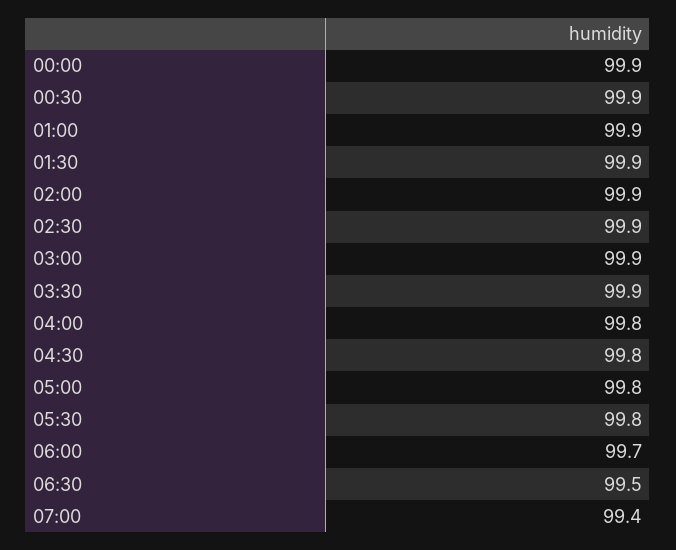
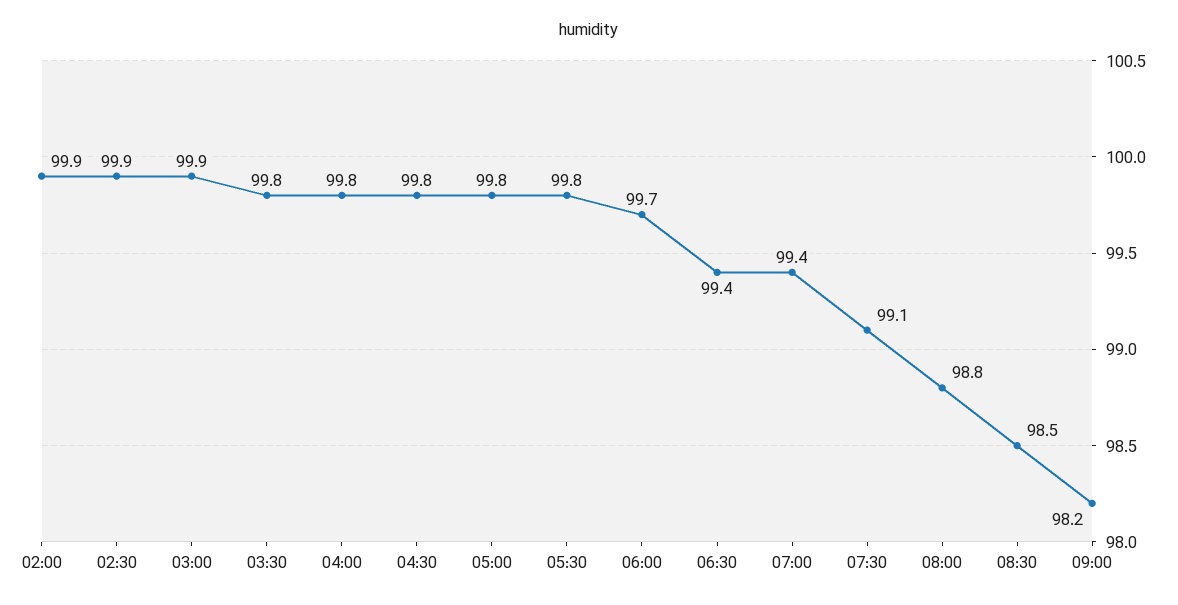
00:00: 99.9 -> none
00:30: 99.9 -> none
01:00: 99.9 -> none
01:30: 99.9 -> none
03:30: 99.9 -> 99.8
06:30: 99.5 -> 99.4
07:30: none -> 99.1
08:00: none -> 98.8
08:30: none -> 98.5
09:00: none -> 98.2

